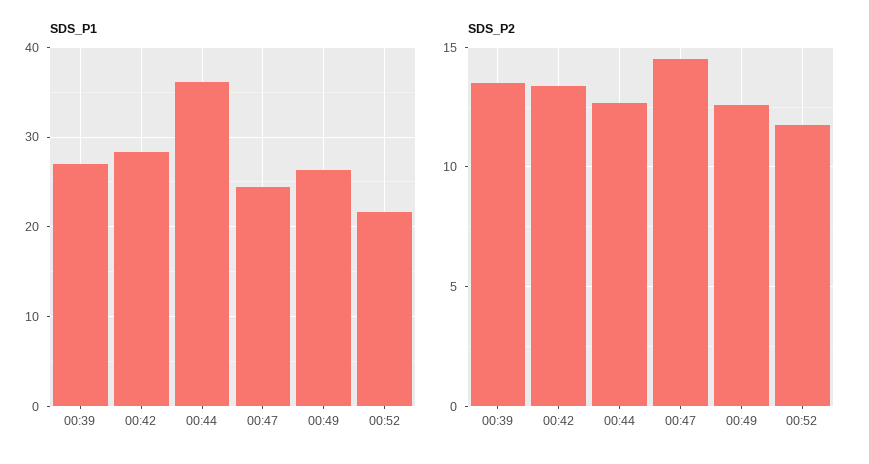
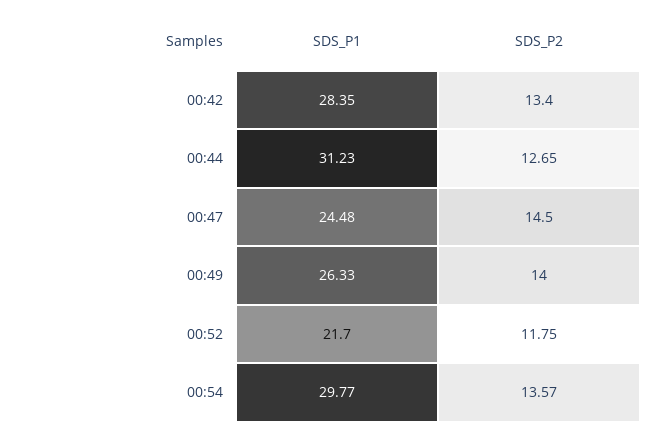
SDS_P1, 00:39: 27 -> none
SDS_P1, 00:44: 36 -> 31.23
SDS_P2, 00:39: 13.5 -> none
SDS_P2, 00:49: 12.5 -> 14
SDS_P1, 00:54: none -> 29.77
SDS_P2, 00:54: none -> 13.57

